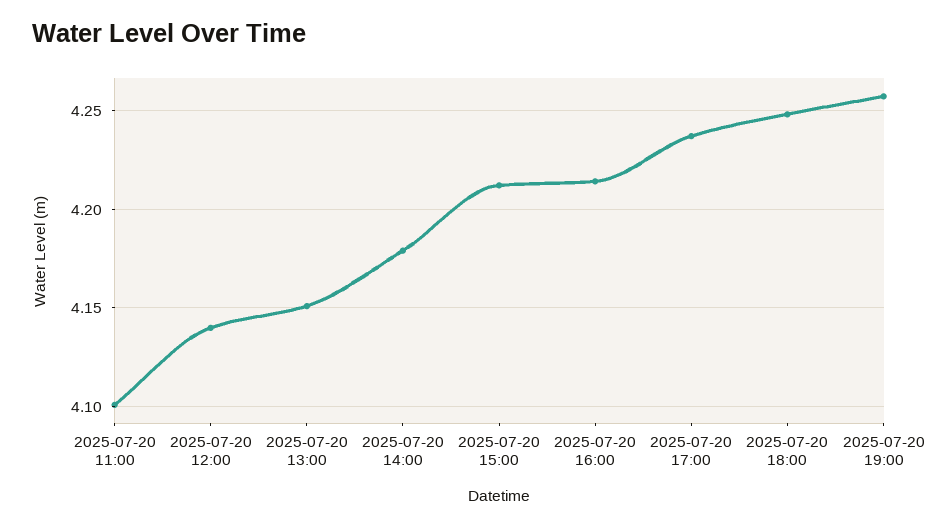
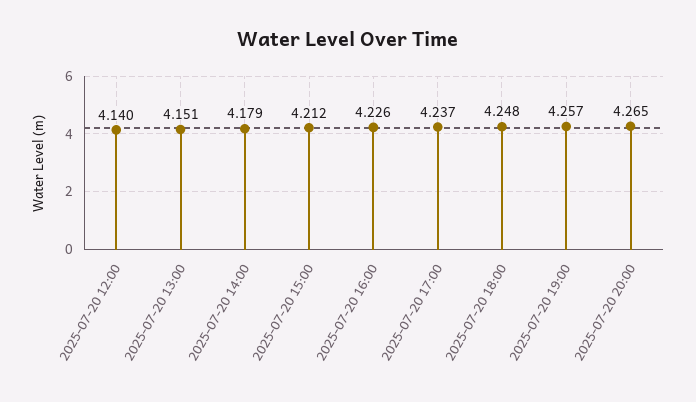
2025-07-20 11:00: 4.1 -> none
2025-07-20 16:00: 4.215 -> 4.226
2025-07-20 20:00: none -> 4.265

